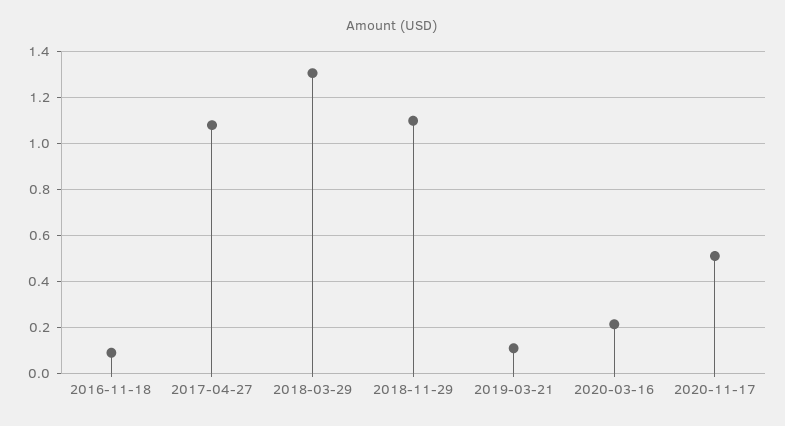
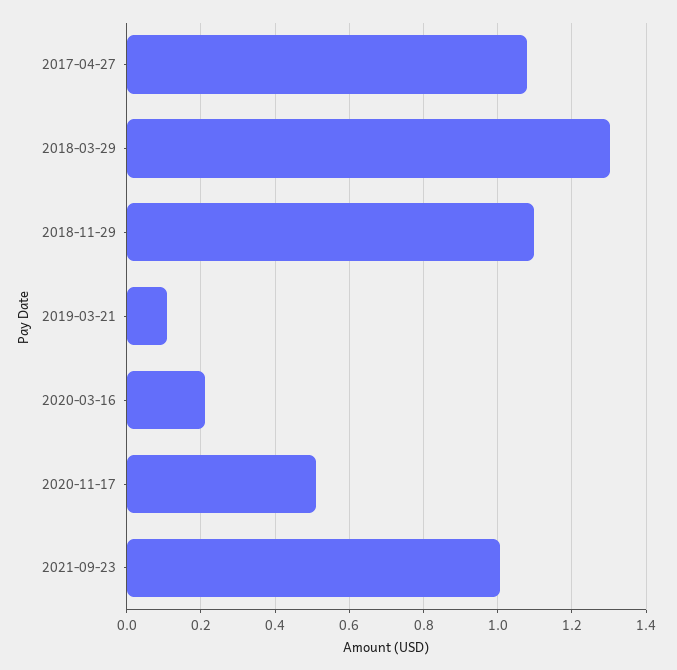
2016-11-18: 0.1 -> none
2021-09-23: none -> 1

